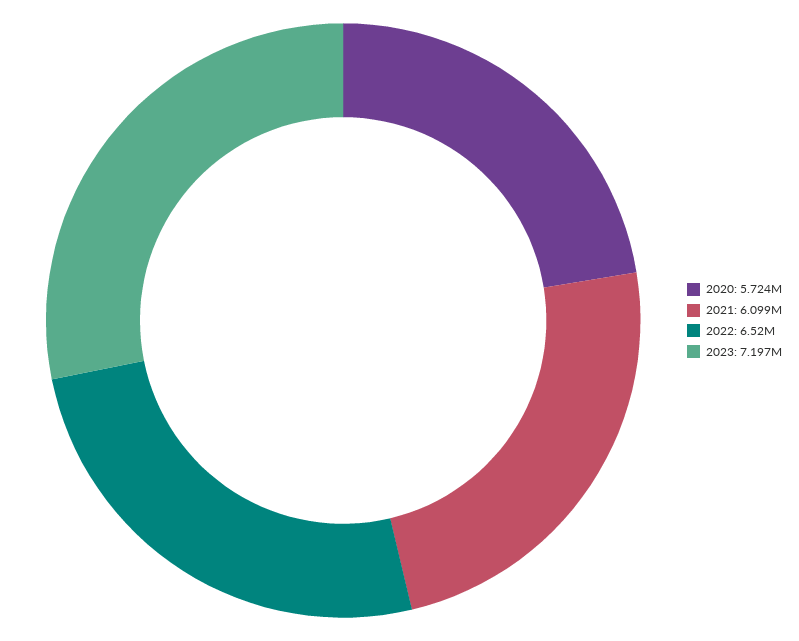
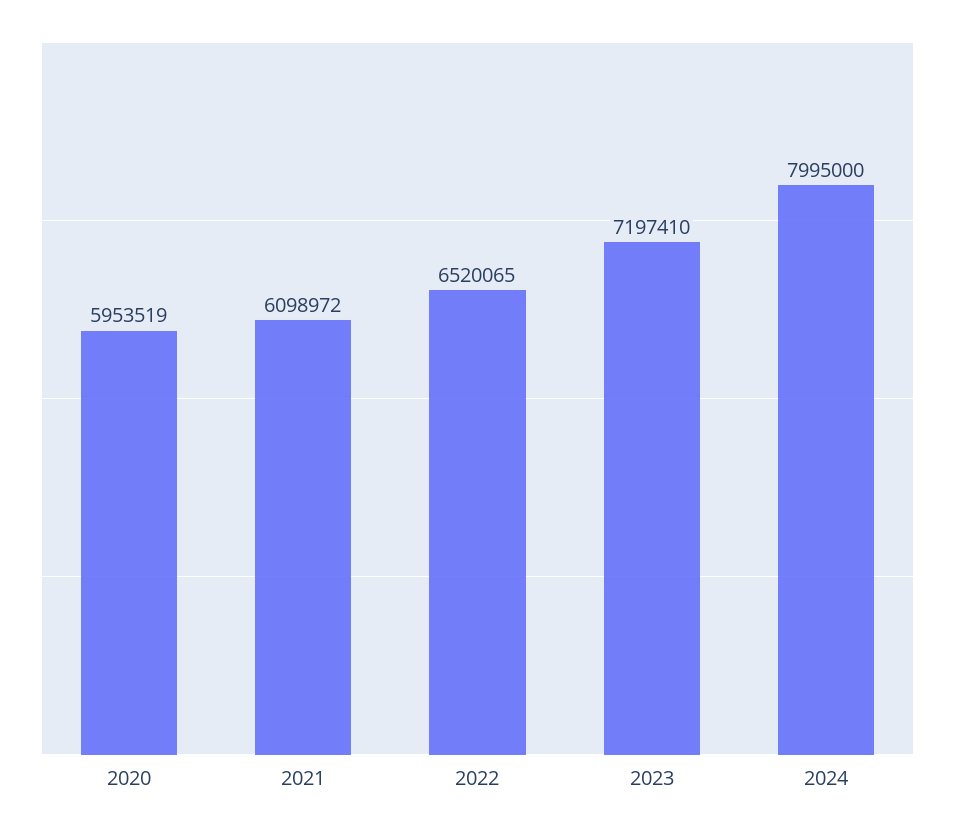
2020: 5724000 -> 5953519
2024: none -> 7995000

